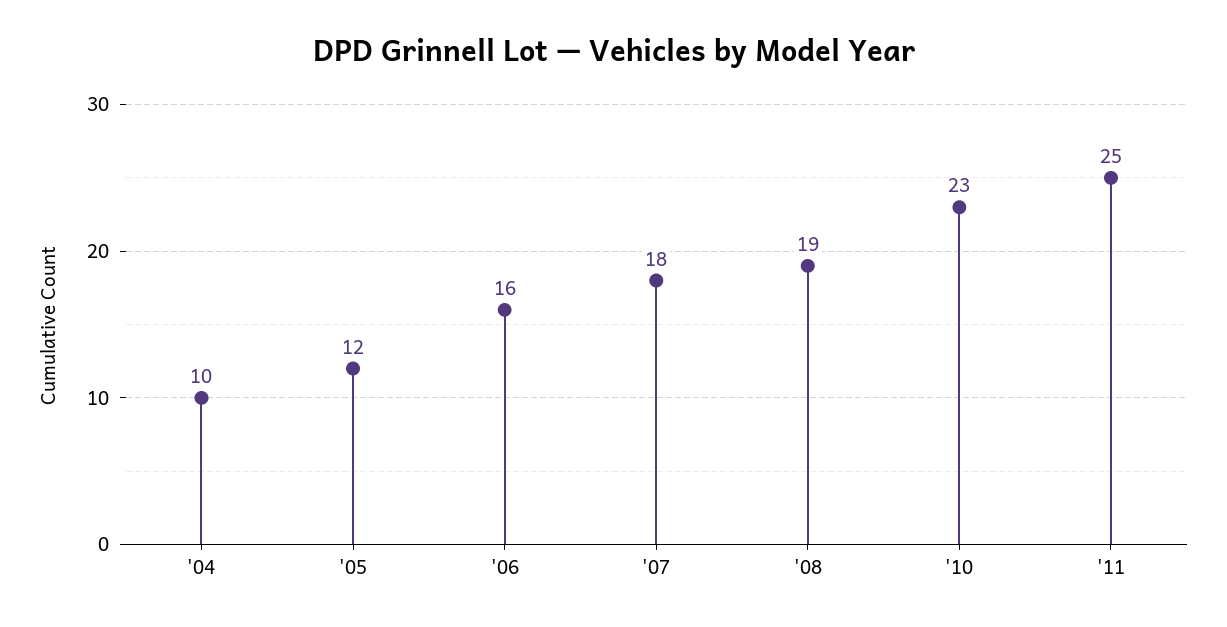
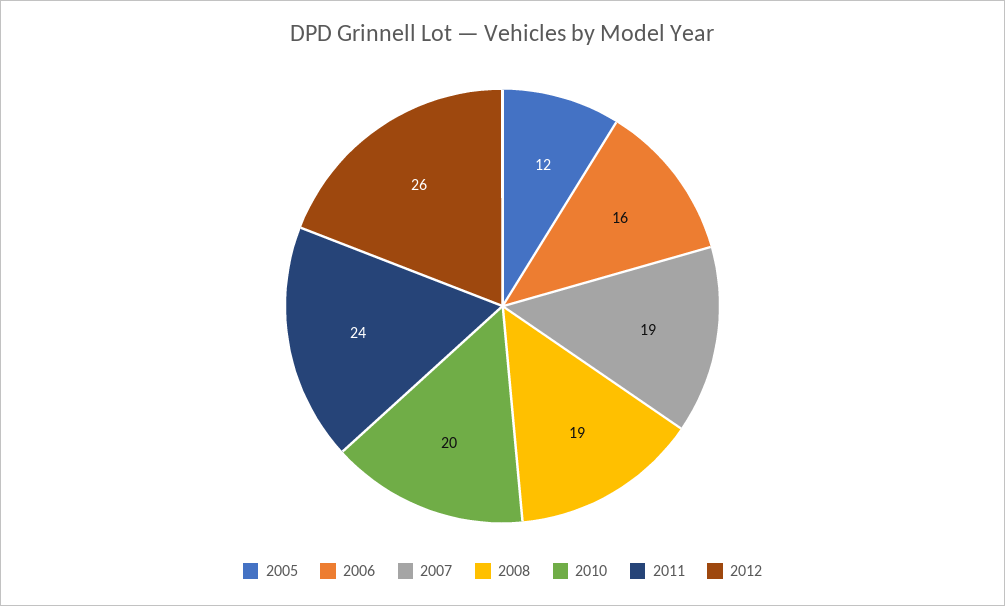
'04: 10 -> none
'07: 18 -> 19
'10: 23 -> 20
'11: 25 -> 24
2012: none -> 26

